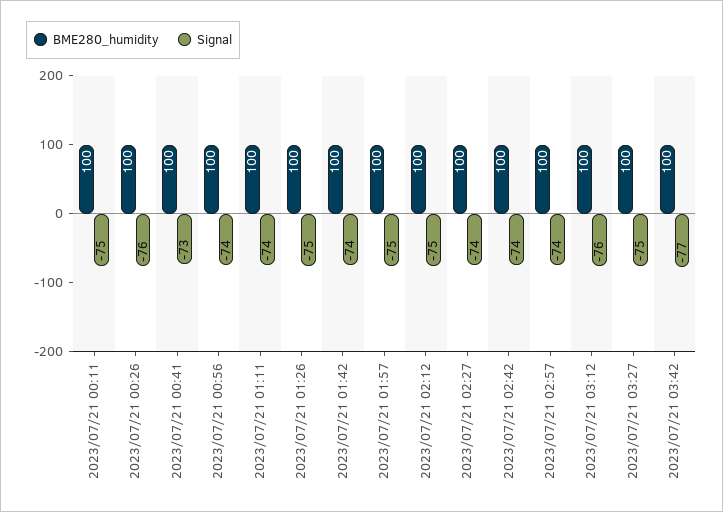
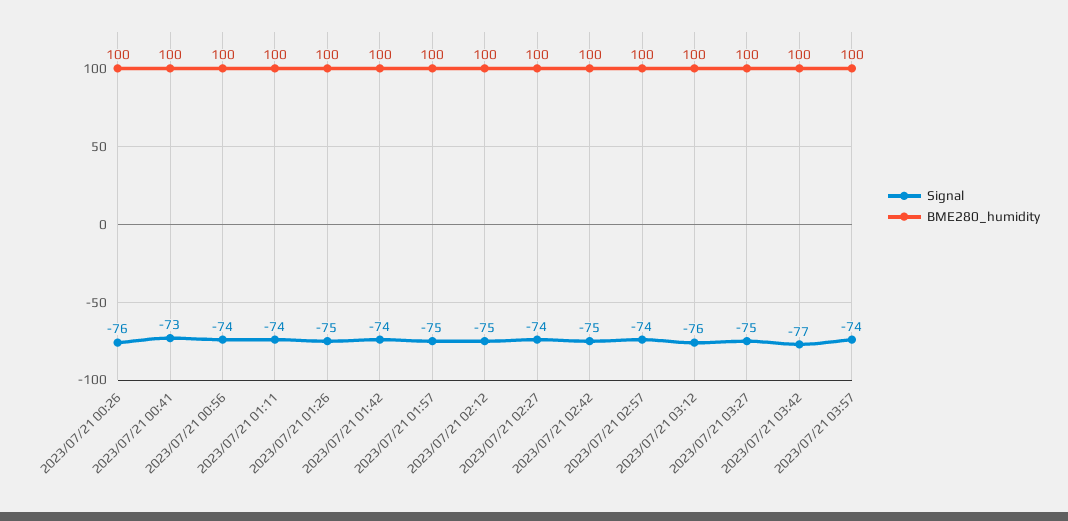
BME280_humidity, 2023/07/21 00:11: 100 -> none
Signal, 2023/07/21 00:11: -75 -> none
Signal, 2023/07/21 02:42: -74 -> -75
Signal, 2023/07/21 03:57: none -> -74
BME280_humidity, 2023/07/21 03:57: none -> 100

